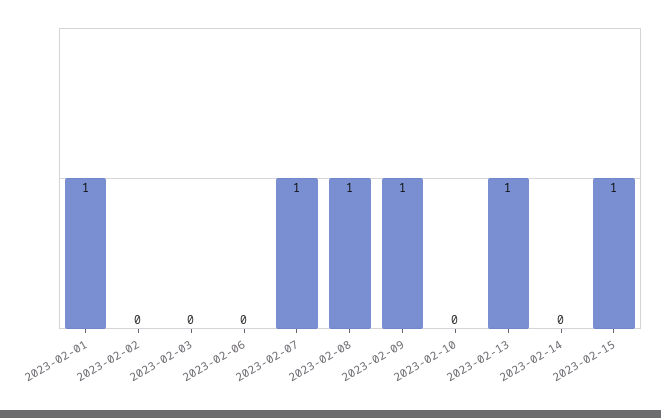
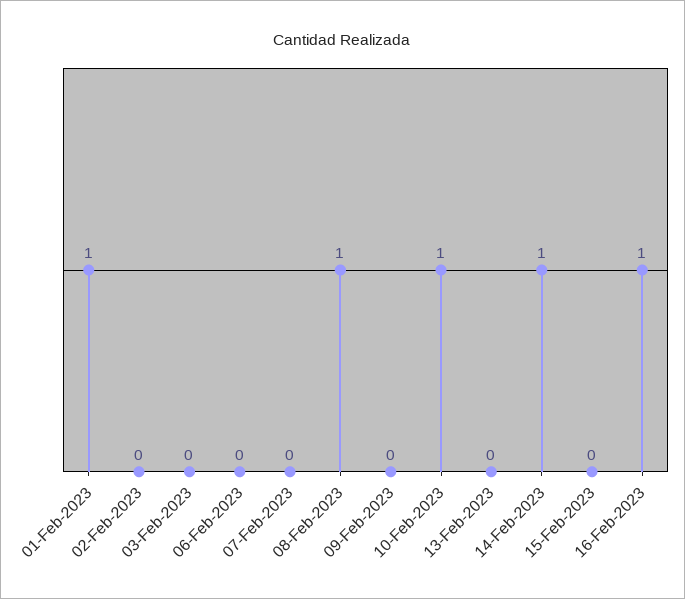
2023-02-07: 1 -> 0
2023-02-09: 1 -> 0
2023-02-10: 0 -> 1
2023-02-13: 1 -> 0
2023-02-14: 0 -> 1
2023-02-15: 1 -> 0
16-Feb-2023: none -> 1

